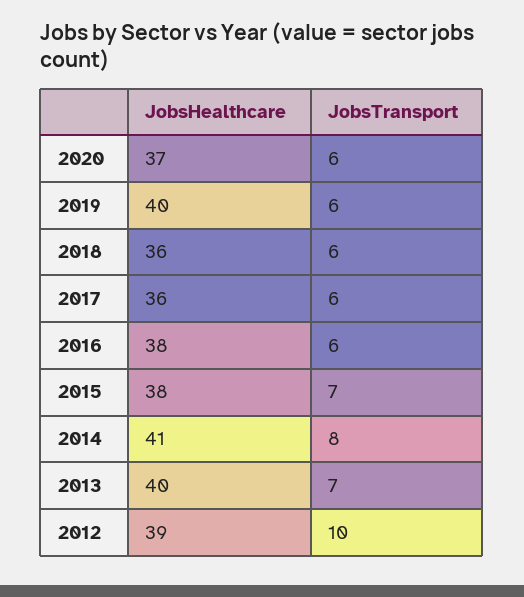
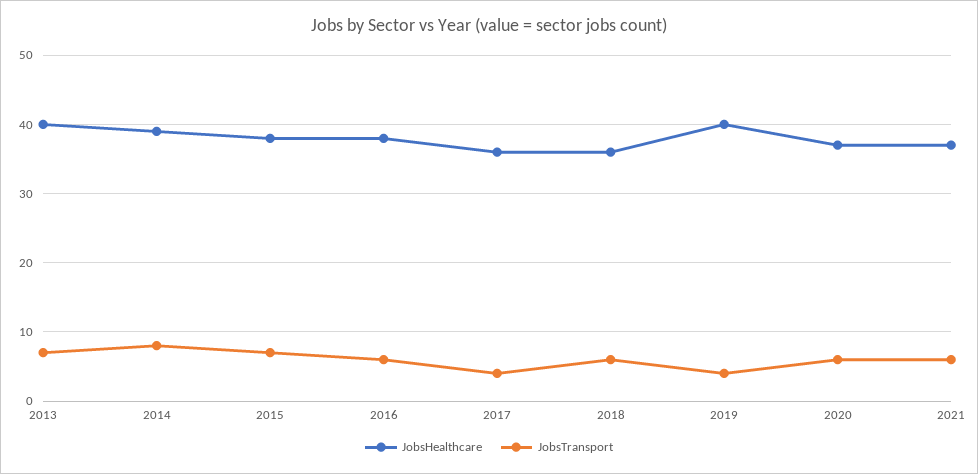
JobsTransport, 2019: 6 -> 4
JobsTransport, 2017: 6 -> 4
JobsHealthcare, 2014: 41 -> 39
JobsHealthcare, 2012: 39 -> none
JobsTransport, 2012: 10 -> none
JobsHealthcare, 2021: none -> 37
JobsTransport, 2021: none -> 6

